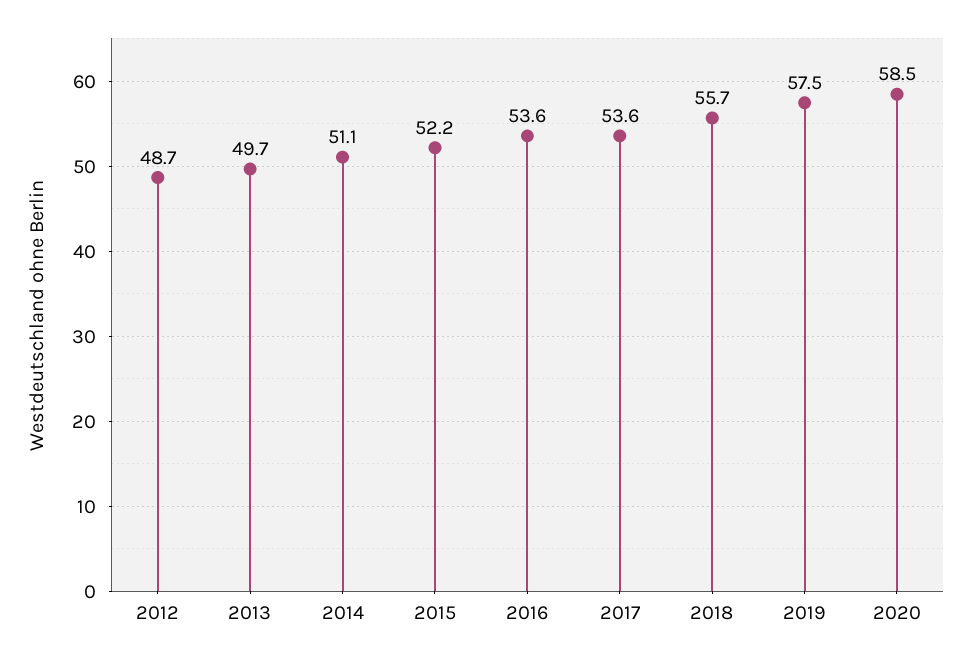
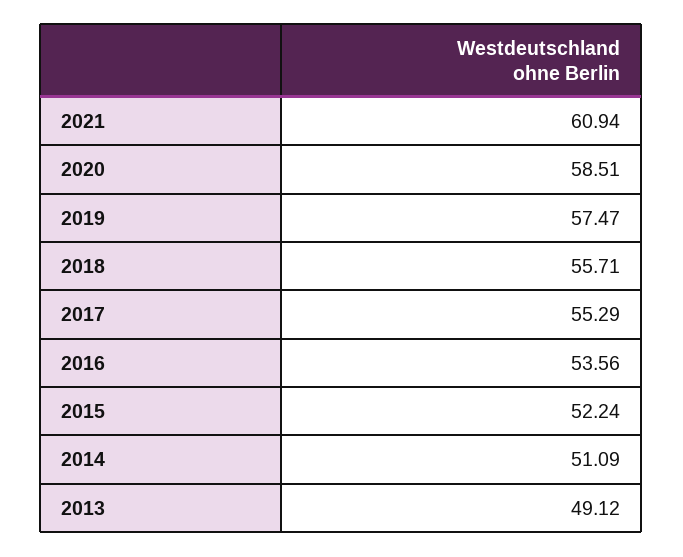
2012: 48.7 -> none
2013: 49.7 -> 49.12
2017: 53.6 -> 55.29
2021: none -> 60.94

